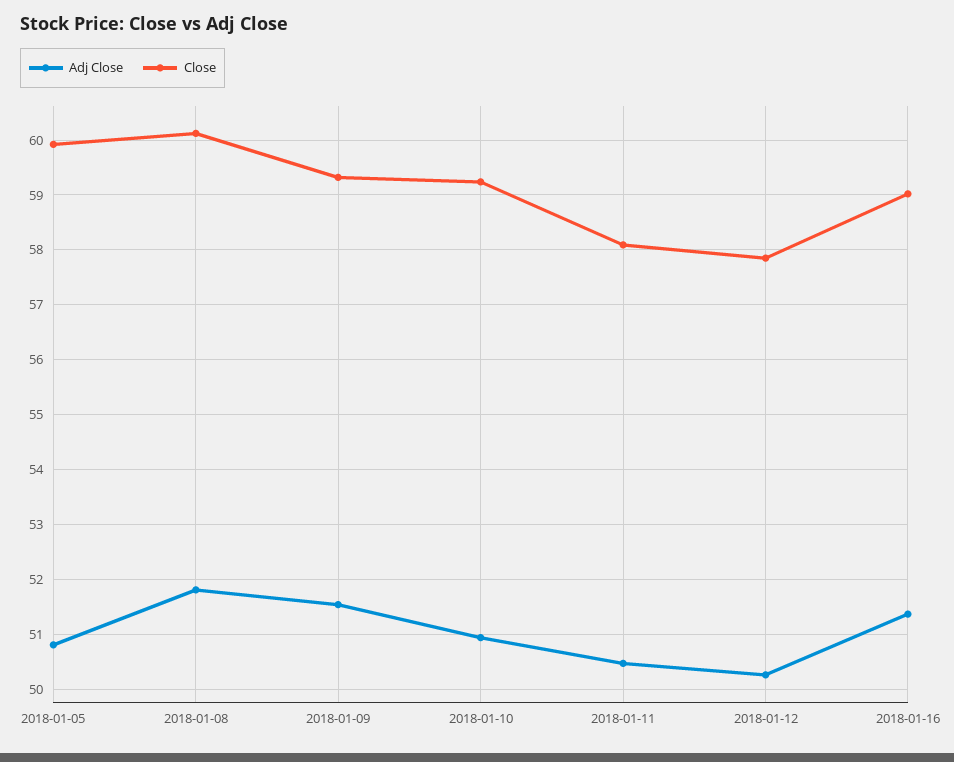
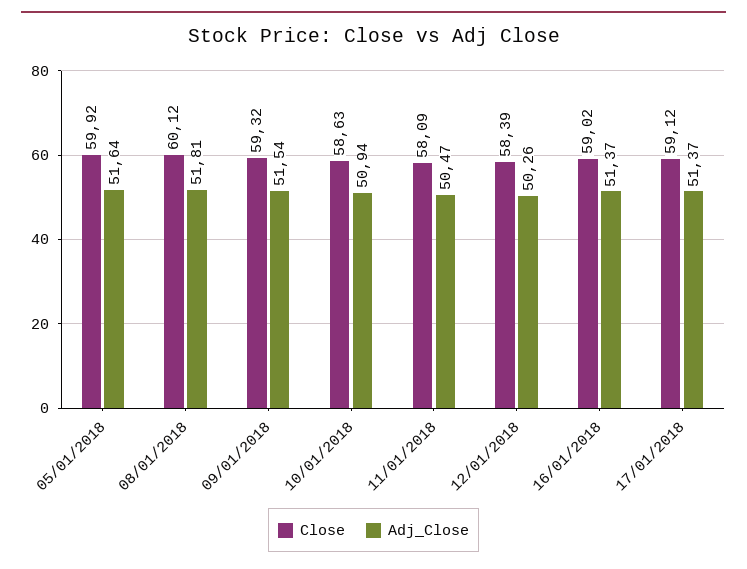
Adj Close, 2018-01-05: 50.8 -> 51.64
Close, 2018-01-10: 59.2 -> 58.63
Close, 2018-01-12: 57.8 -> 58.39
Close, 17/01/2018: none -> 59.12
Adj Close, 17/01/2018: none -> 51.37

